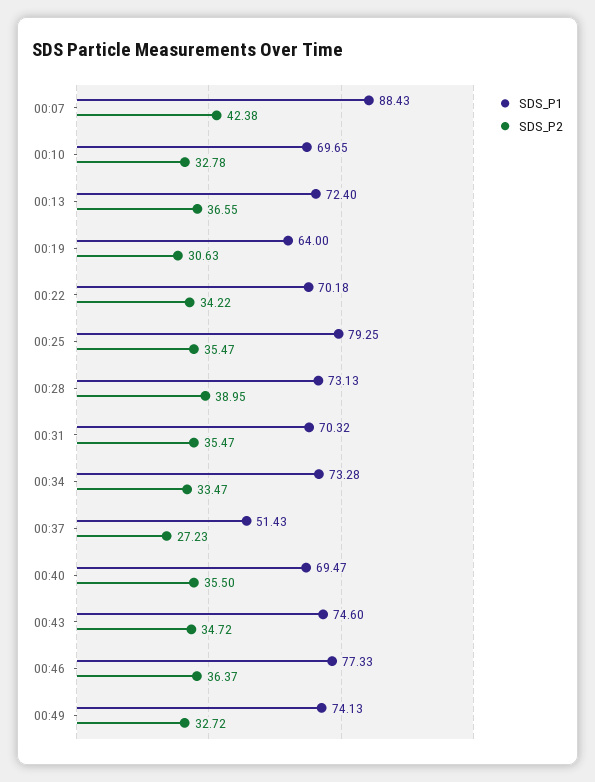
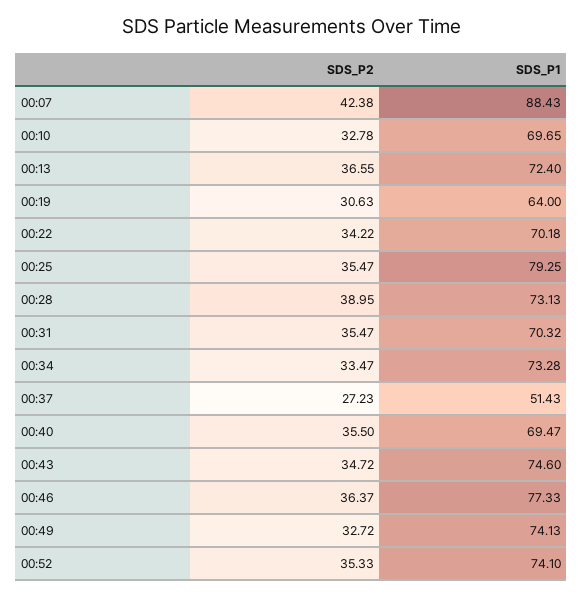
SDS_P2, 00:52: none -> 35.33
SDS_P1, 00:52: none -> 74.1

